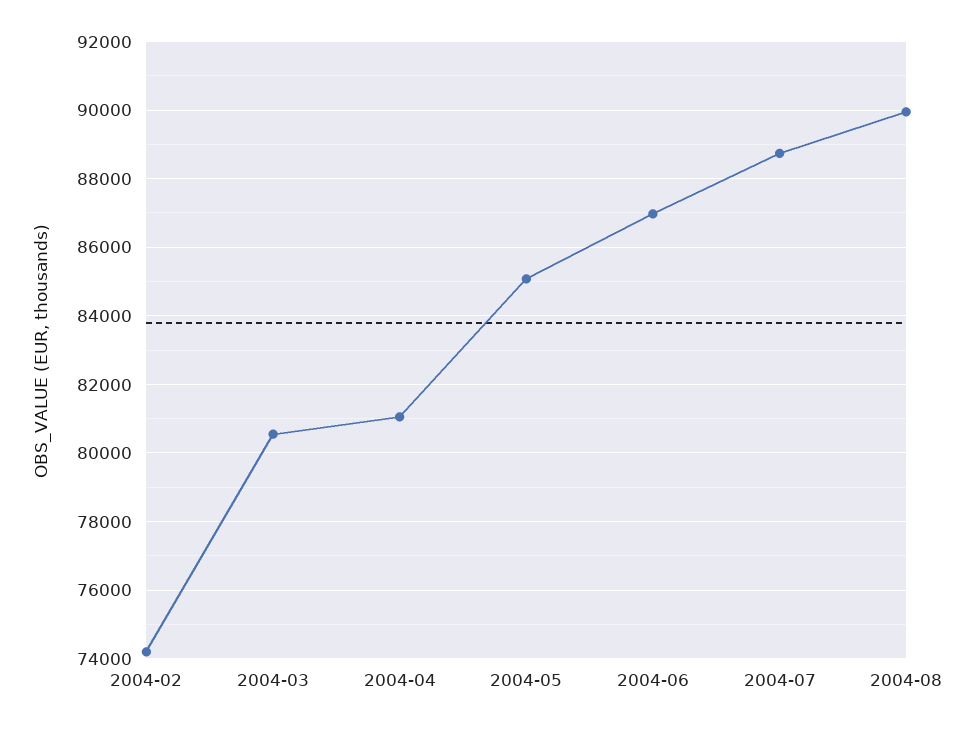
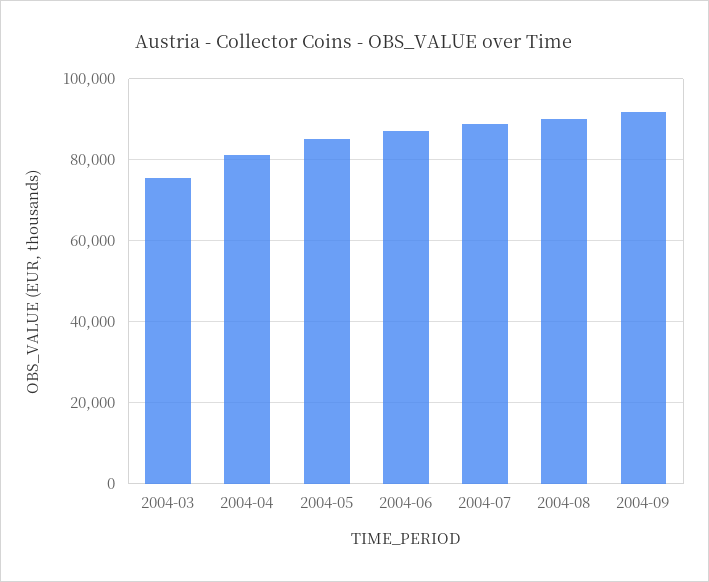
2004-02: 74200 -> none
2004-03: 80600 -> 76000
2004-09: none -> 92000

